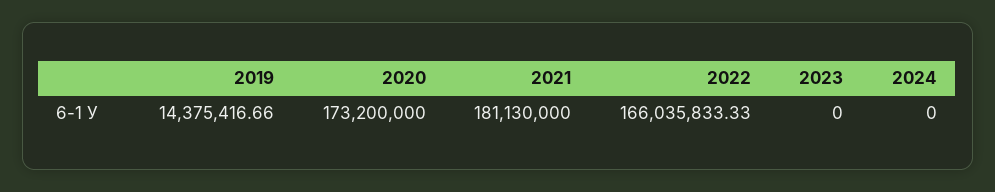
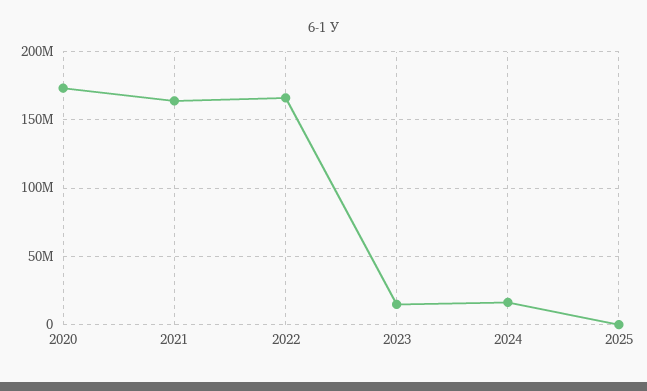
2019: 14375416.66 -> none
2021: 181130000 -> 165000000
2023: 0 -> 15000000
2024: 0 -> 15000000
2025: none -> 0

